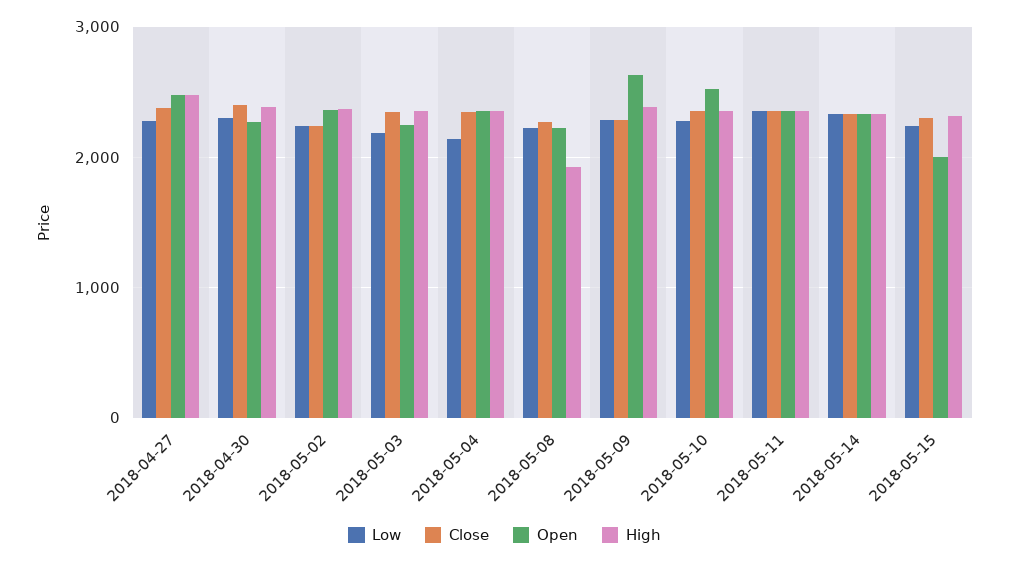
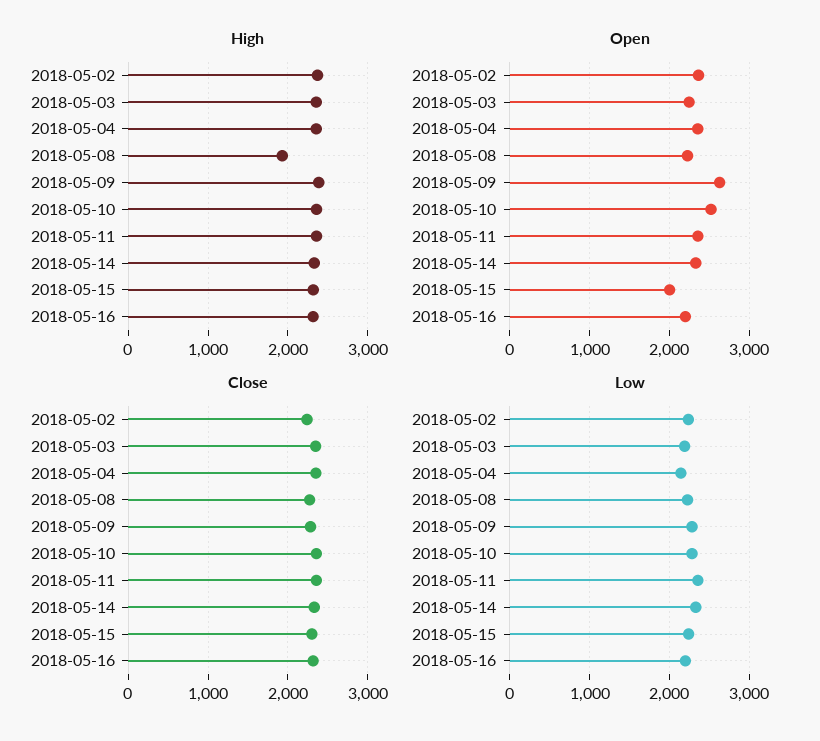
Low, 2018-04-27: 2300 -> none
Close, 2018-04-27: 2400 -> none
Open, 2018-04-27: 2500 -> none
High, 2018-04-27: 2500 -> none
Low, 2018-04-30: 2300 -> none
Close, 2018-04-30: 2400 -> none
Open, 2018-04-30: 2300 -> none
High, 2018-04-30: 2400 -> none
High, 2018-05-16: none -> 2300
Open, 2018-05-16: none -> 2200
Close, 2018-05-16: none -> 2300
Low, 2018-05-16: none -> 2200

